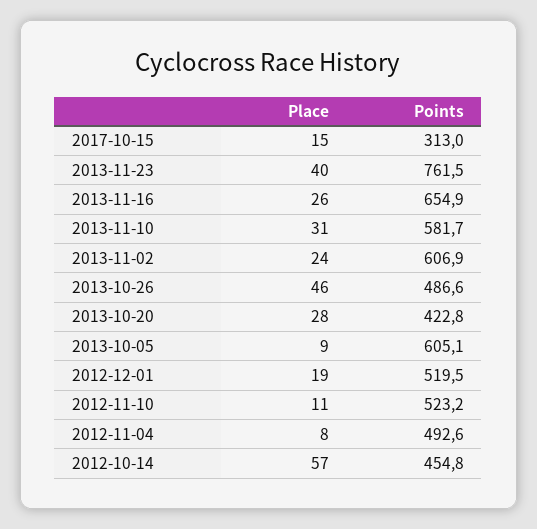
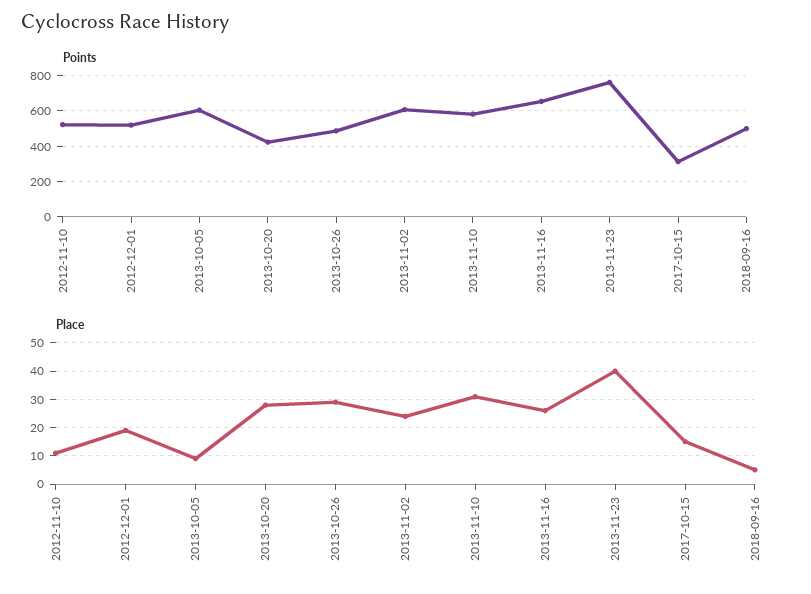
Place, 2013-10-26: 46 -> 30
Place, 2012-11-04: 8 -> none
Points, 2012-11-04: 492.6 -> none
Place, 2012-10-14: 57 -> none
Points, 2012-10-14: 454.8 -> none
Points, 2018-09-16: none -> 500
Place, 2018-09-16: none -> 5

